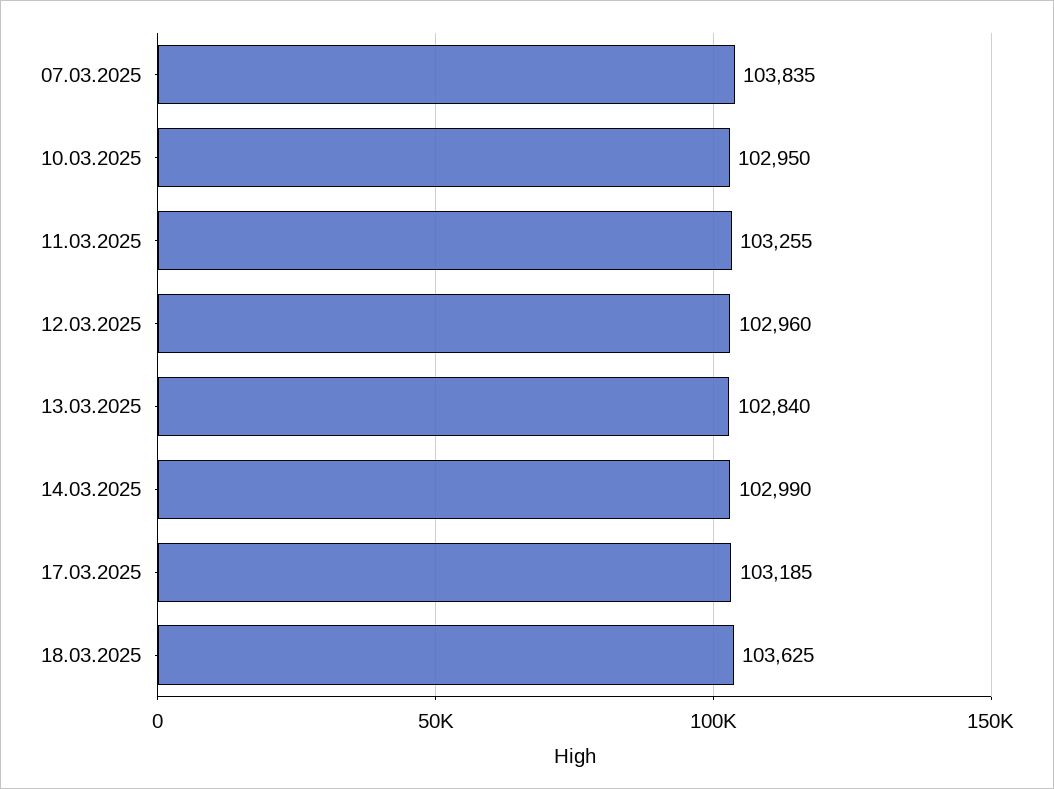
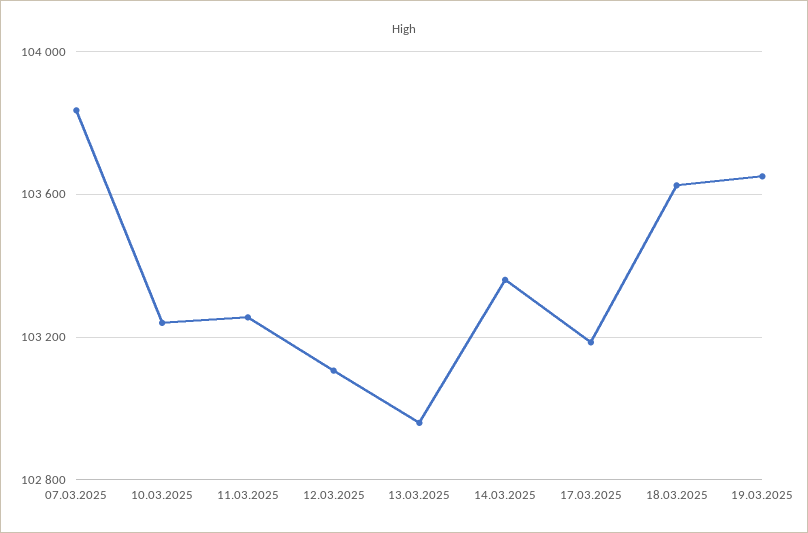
10.03.2025: 102950 -> 103250
12.03.2025: 102960 -> 103100
13.03.2025: 102840 -> 102950
14.03.2025: 102990 -> 103350
19.03.2025: none -> 103650

